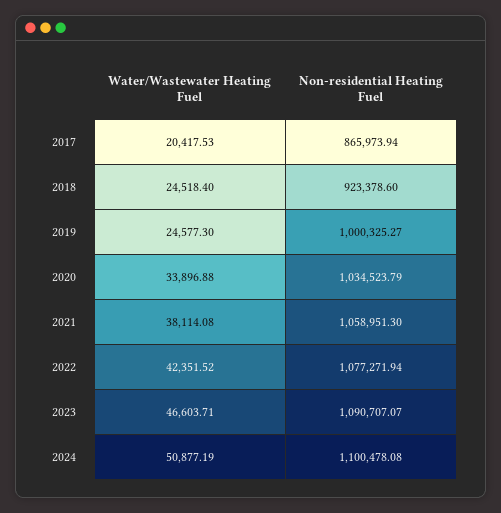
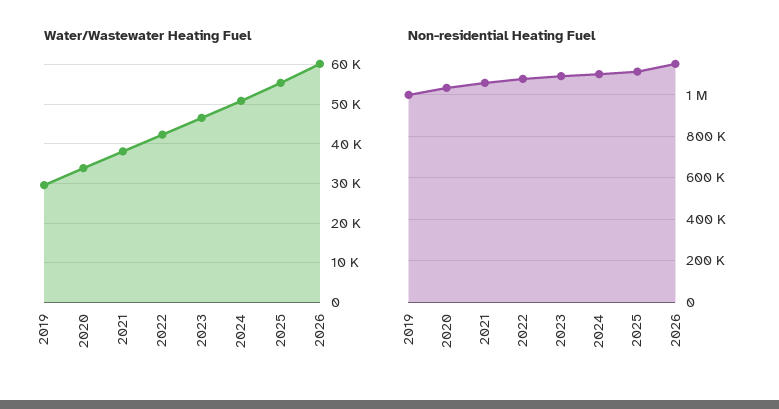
Water/Wastewater Heating Fuel, 2017: 20417.53 -> none
Non-residential Heating Fuel, 2017: 865973.94 -> none
Water/Wastewater Heating Fuel, 2018: 24518.4 -> none
Non-residential Heating Fuel, 2018: 923378.6 -> none
Water/Wastewater Heating Fuel, 2019: 24577.3 -> 30000
Water/Wastewater Heating Fuel, 2025: none -> 56000
Water/Wastewater Heating Fuel, 2026: none -> 60000
Non-residential Heating Fuel, 2025: none -> 1100000
Non-residential Heating Fuel, 2026: none -> 1150000

